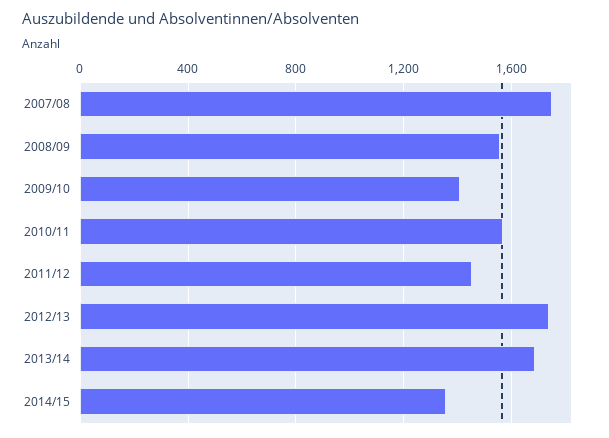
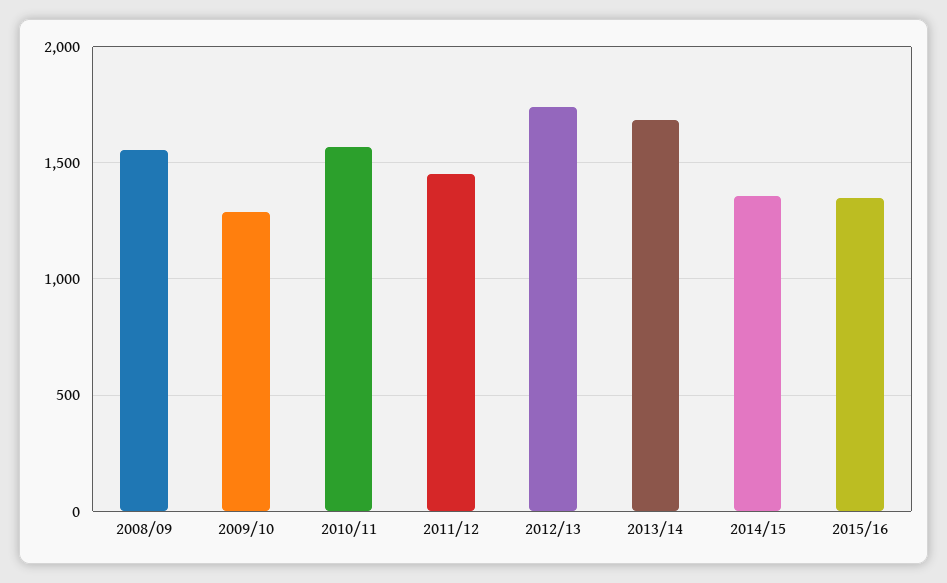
2007/08: 1750 -> none
2009/10: 1400 -> 1300
2015/16: none -> 1350

